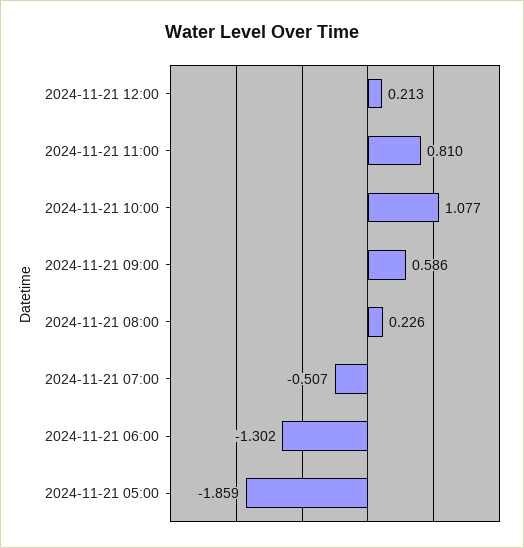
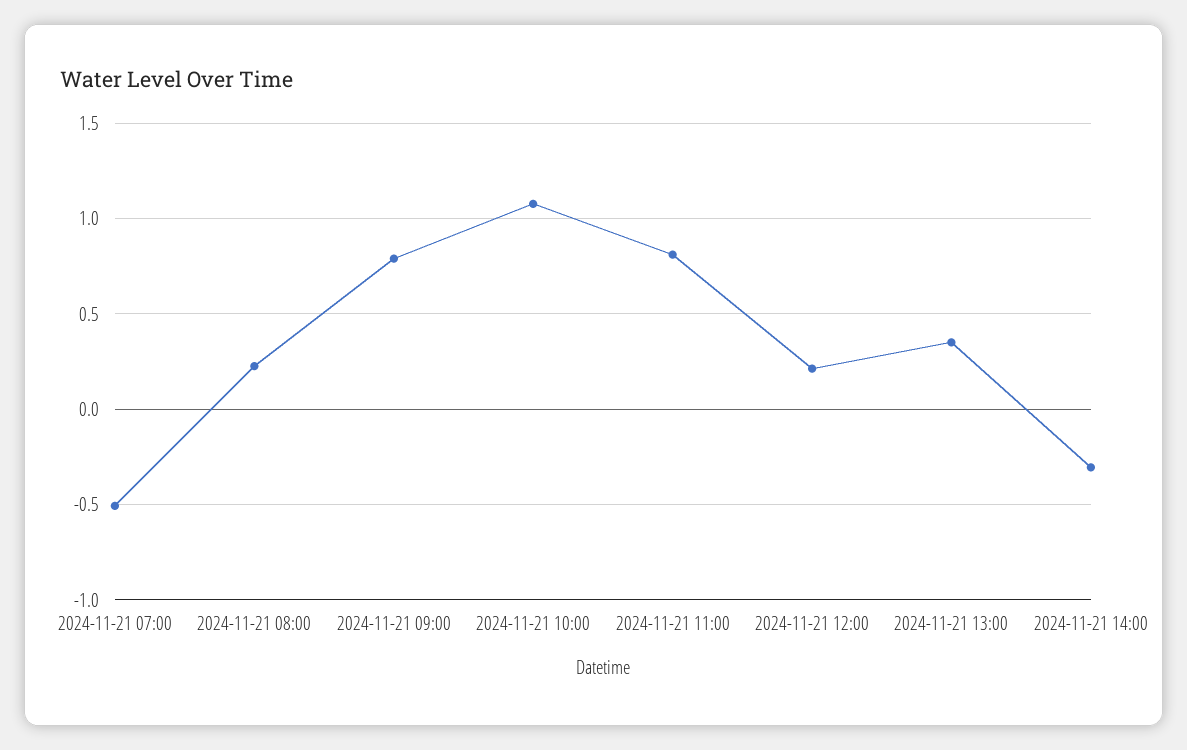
2024-11-21 09:00: 0.586 -> 0.8
2024-11-21 06:00: -1.302 -> none
2024-11-21 05:00: -1.859 -> none
2024-11-21 13:00: none -> 0.35
2024-11-21 14:00: none -> -0.3

